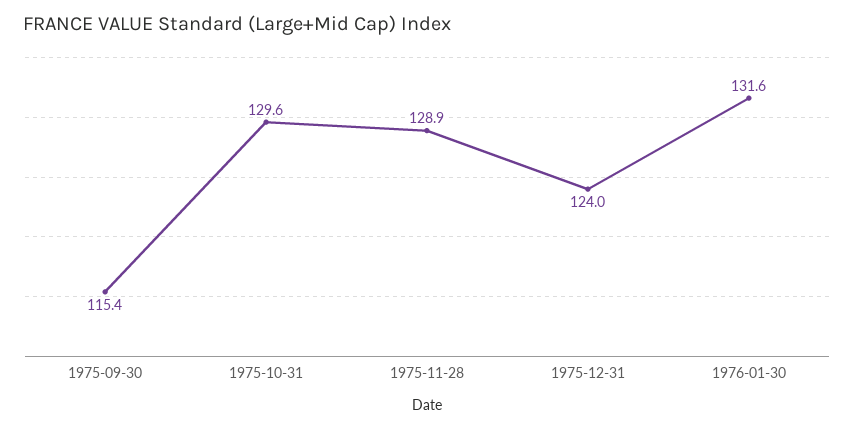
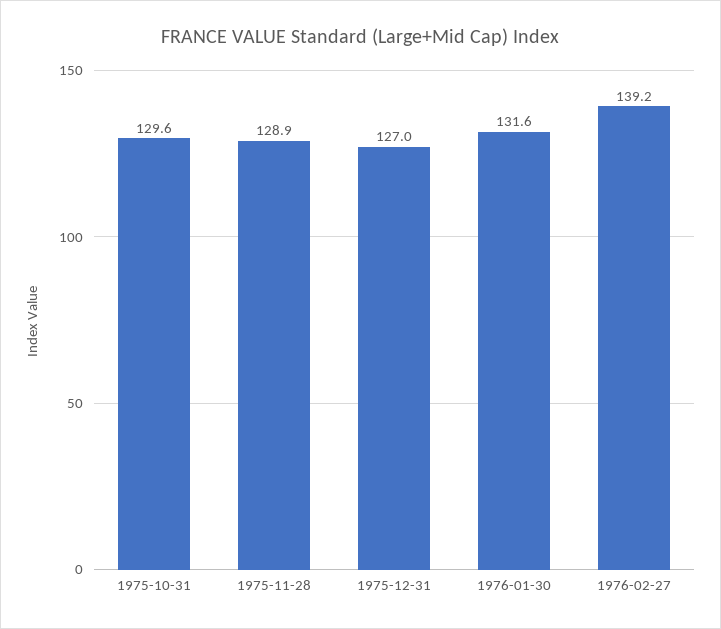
1975-09-30: 115.4 -> none
1975-12-31: 124 -> 127
1976-02-27: none -> 139.2

